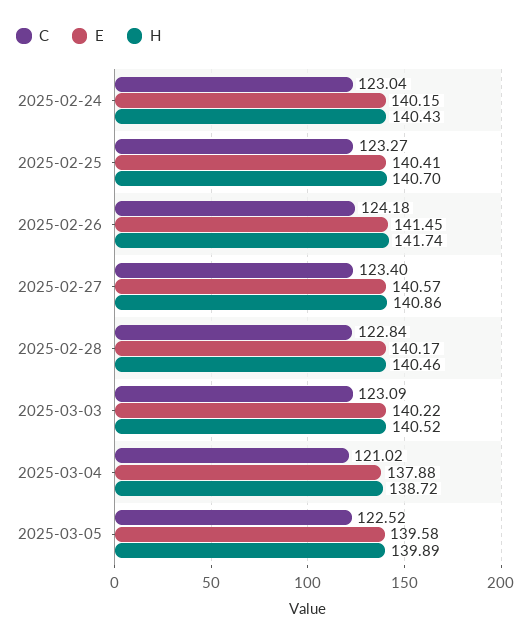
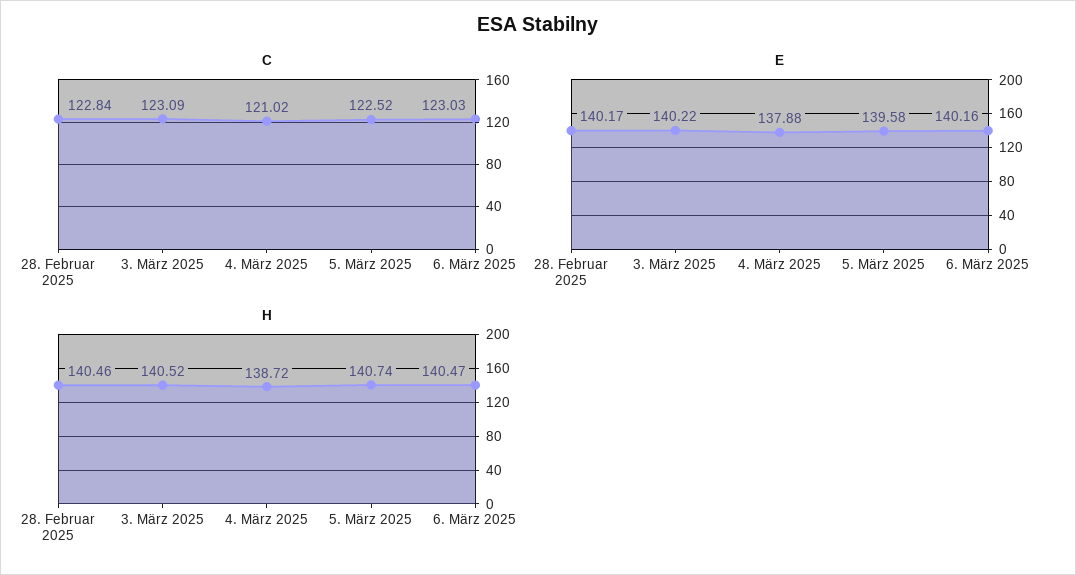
C, 2025-02-24: 123.04 -> none
E, 2025-02-24: 140.15 -> none
H, 2025-02-24: 140.43 -> none
C, 2025-02-25: 123.27 -> none
E, 2025-02-25: 140.41 -> none
H, 2025-02-25: 140.7 -> none
C, 2025-02-26: 124.18 -> none
E, 2025-02-26: 141.45 -> none
H, 2025-02-26: 141.74 -> none
C, 2025-02-27: 123.4 -> none
E, 2025-02-27: 140.57 -> none
H, 2025-02-27: 140.86 -> none
H, 2025-03-05: 139.89 -> 140.74
C, 6. März 2025: none -> 123.03
E, 6. März 2025: none -> 140.16
H, 6. März 2025: none -> 140.47

